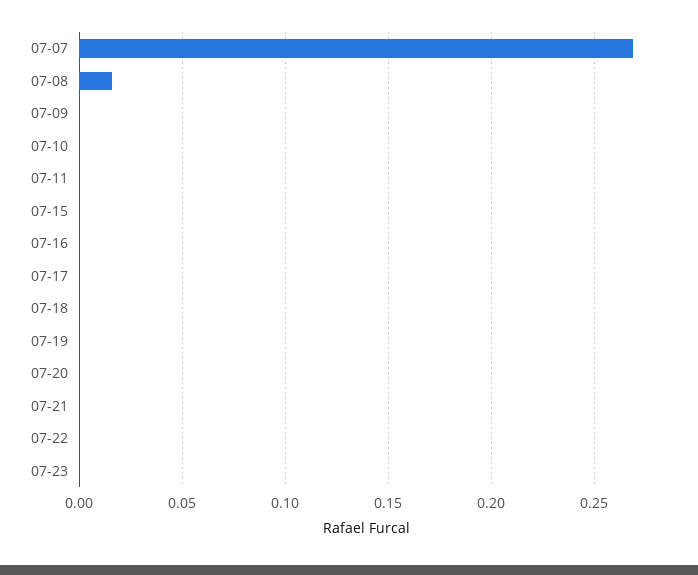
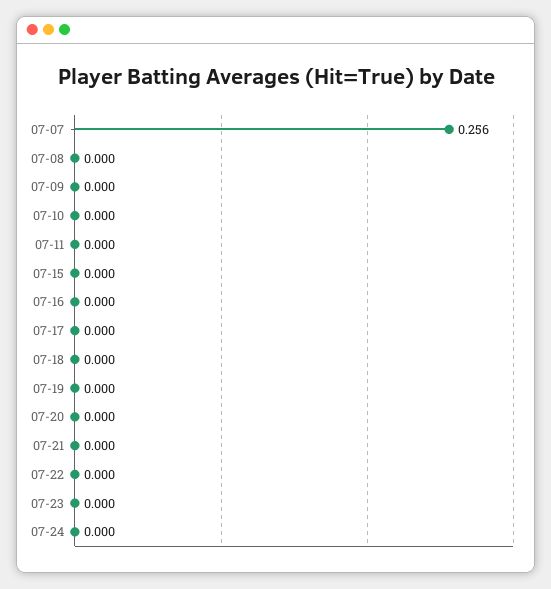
07-07: 0.27 -> 0.256
07-08: 0.015 -> 0
07-24: none -> 0

